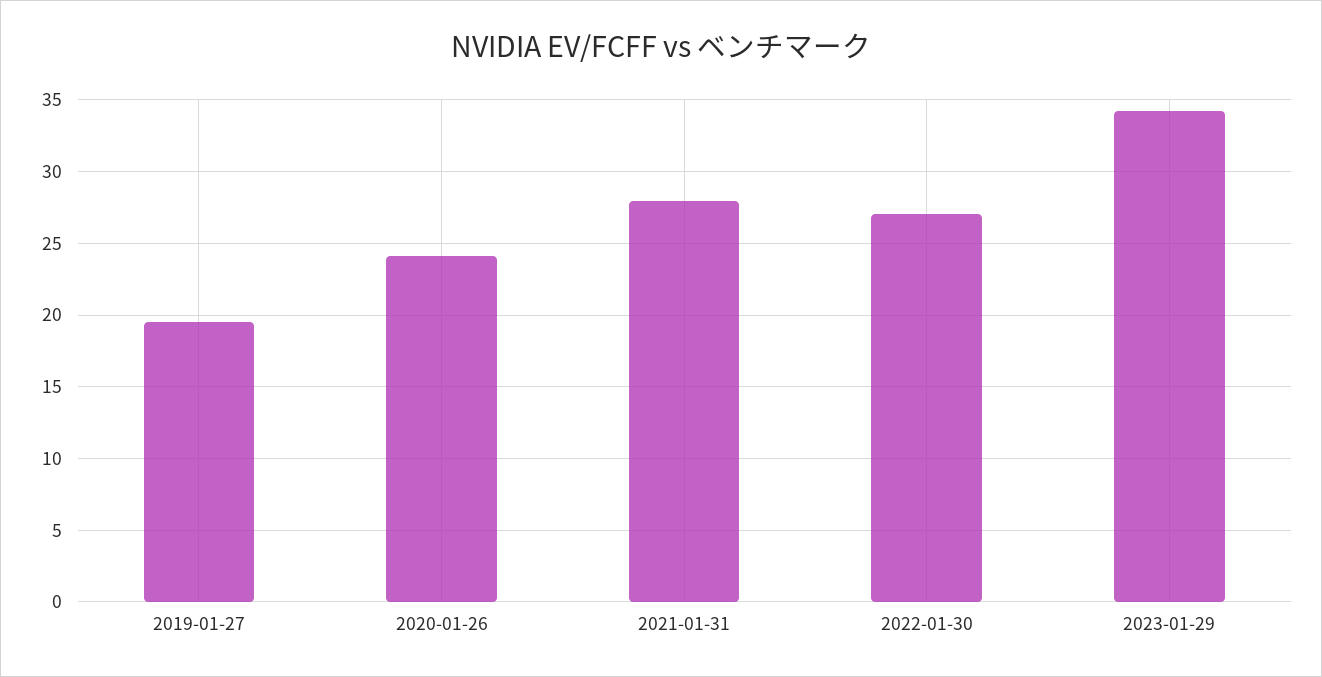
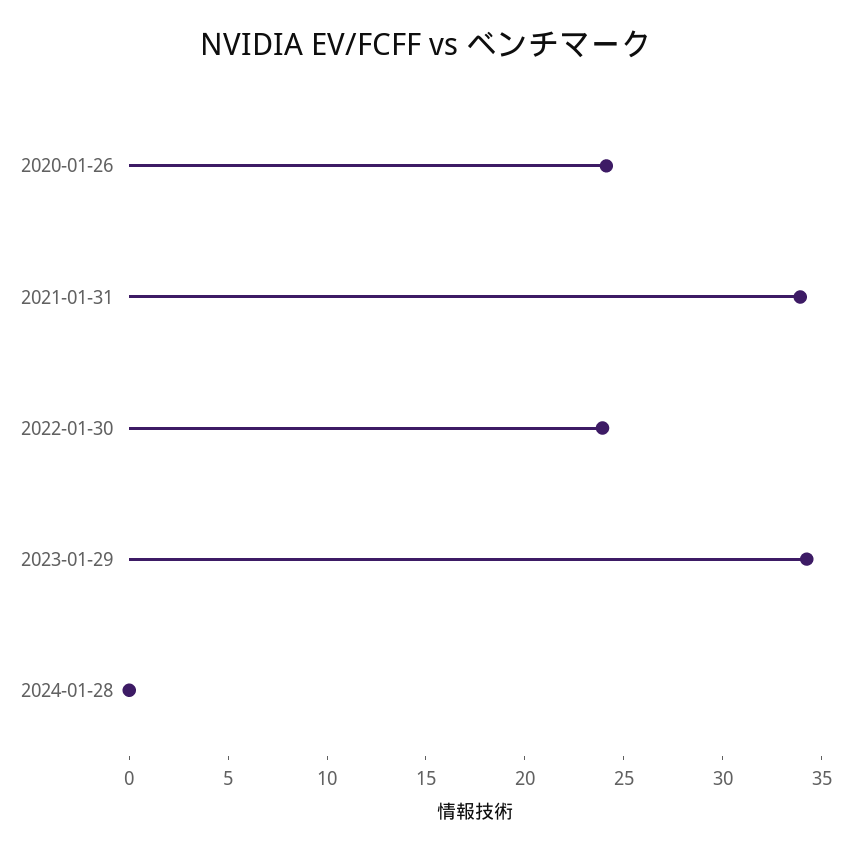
2019-01-27: 19.5 -> none
2021-01-31: 28 -> 34
2022-01-30: 27 -> 24
2024-01-28: none -> 0

